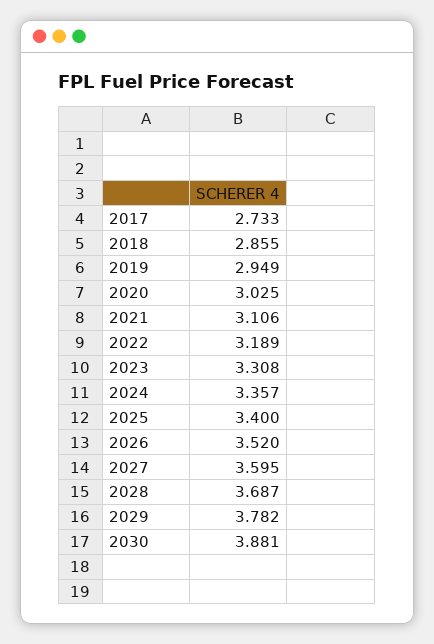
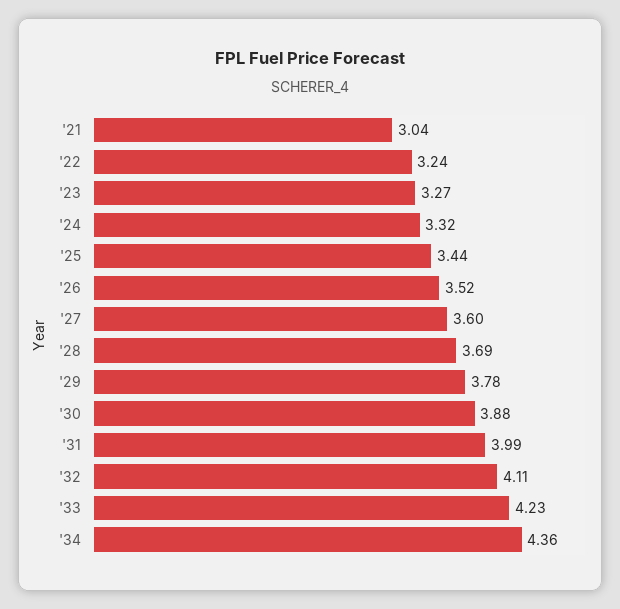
2017: 2.733 -> none
2018: 2.855 -> none
2019: 2.949 -> none
2020: 3.025 -> none
2021: 3.106 -> 3.04
2022: 3.189 -> 3.24
2023: 3.308 -> 3.27
2024: 3.357 -> 3.32
2025: 3.4 -> 3.44
'31: none -> 3.99
'32: none -> 4.11
'33: none -> 4.23
'34: none -> 4.36

